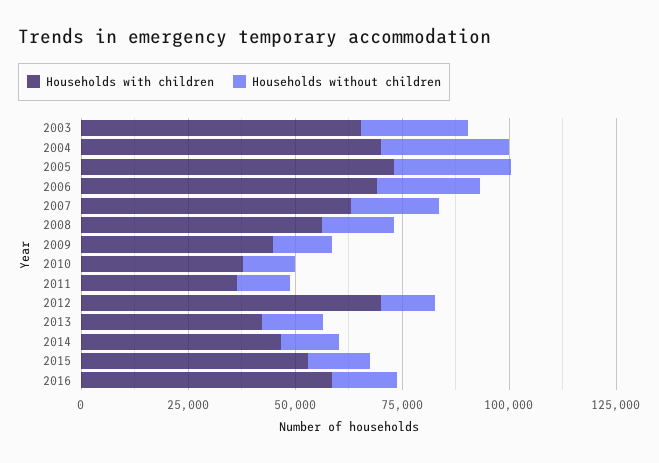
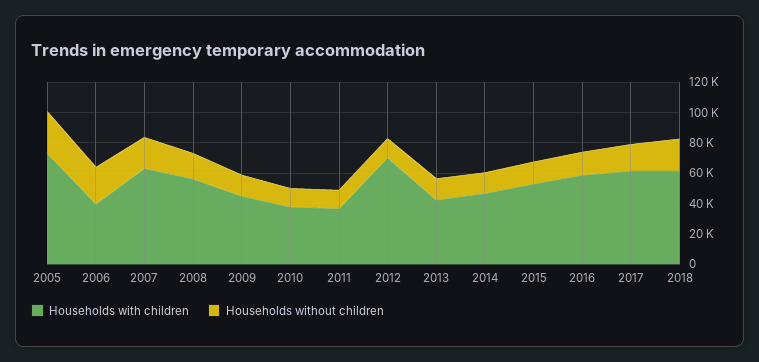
Households with children, 2003: 65000 -> none
Households without children, 2003: 25000 -> none
Households with children, 2004: 70000 -> none
Households without children, 2004: 30000 -> none
Households with children, 2006: 70000 -> 40000
Households with children, 2017: none -> 60000
Households without children, 2017: none -> 20000
Households with children, 2018: none -> 60000
Households without children, 2018: none -> 20000

